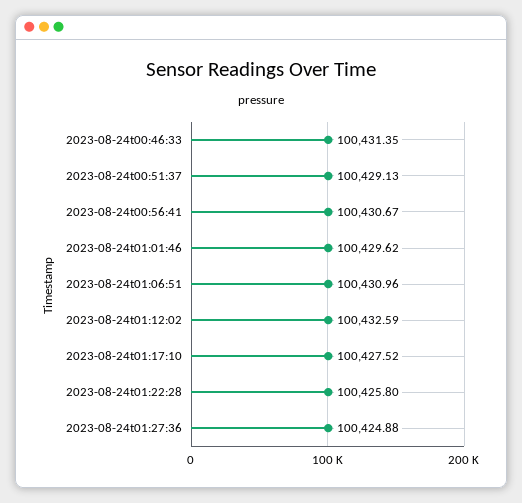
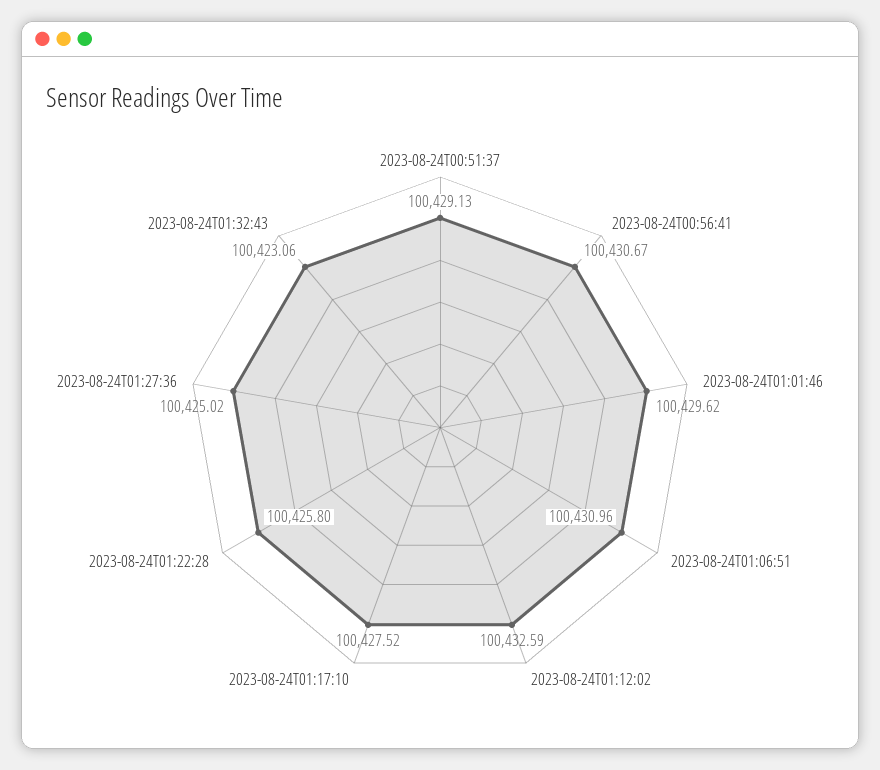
2023-08-24t00:46:33: 100431.35 -> none
2023-08-24t01:27:36: 100424.88 -> 100425.02
2023-08-24T01:32:43: none -> 100423.06

